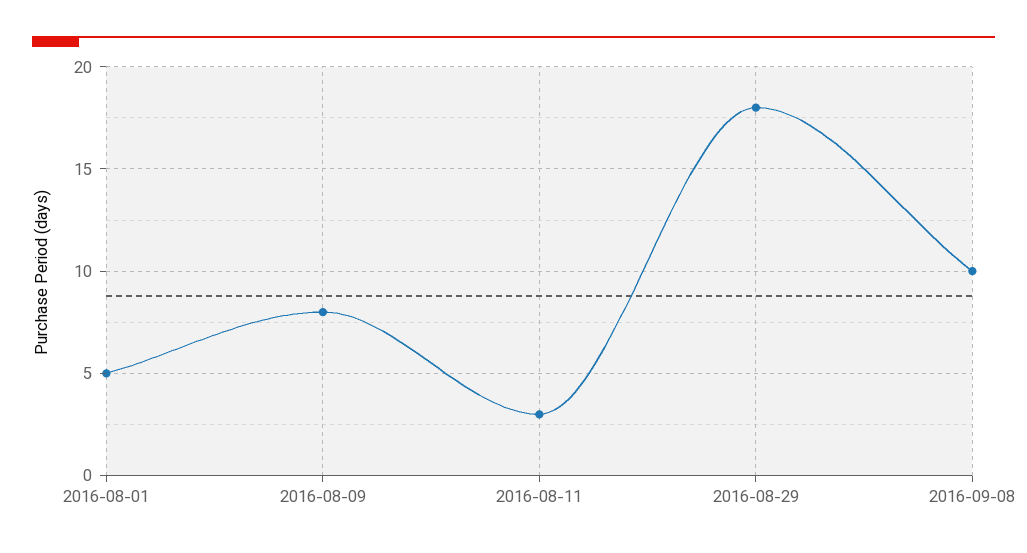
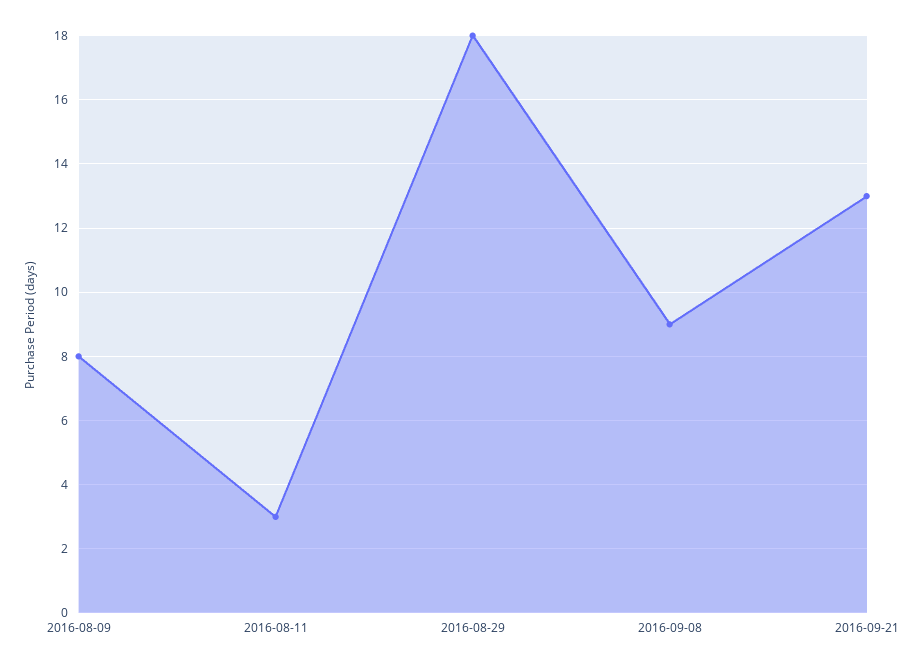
2016-08-01: 5 -> none
2016-09-08: 10 -> 9
2016-09-21: none -> 13

